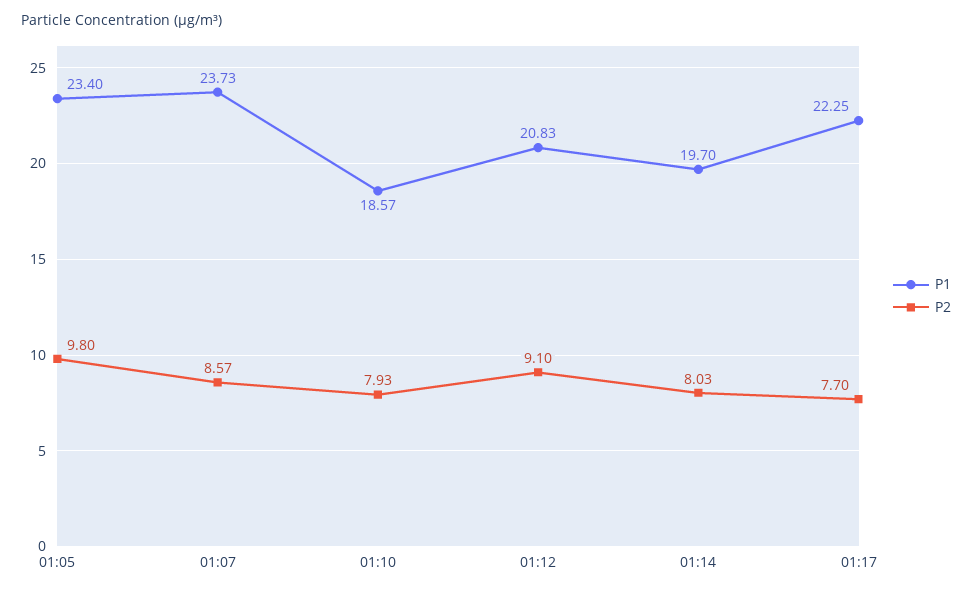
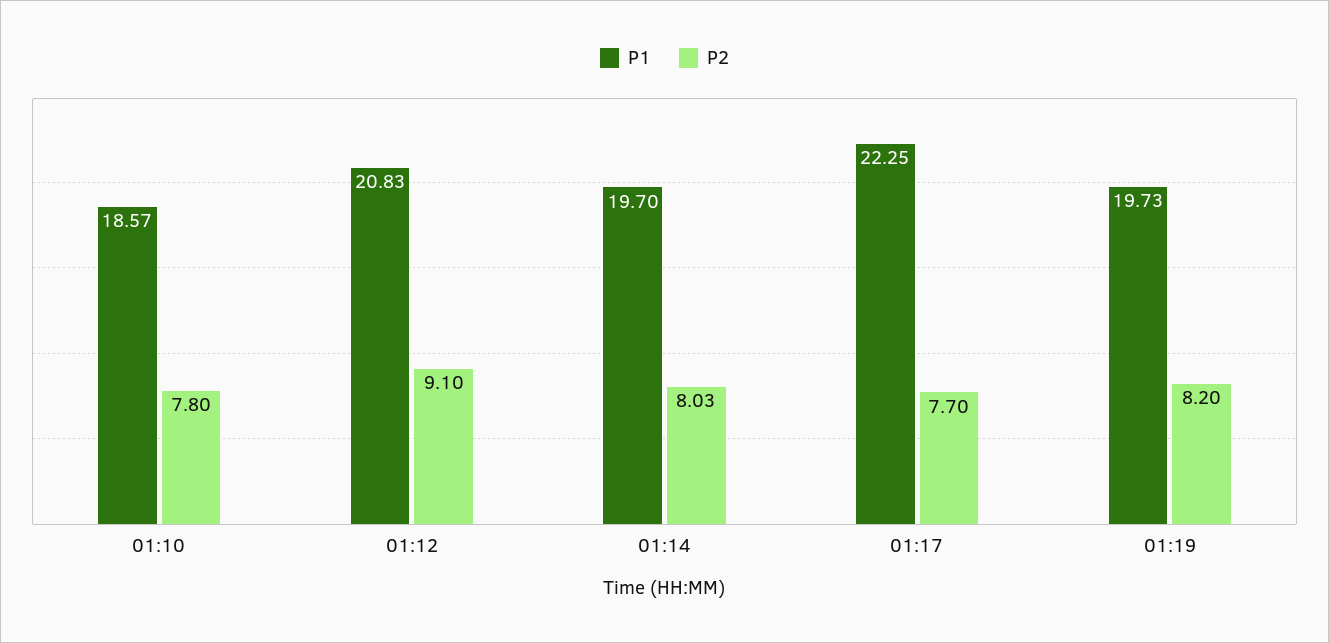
P1, 01:05: 23.4 -> none
P2, 01:05: 9.8 -> none
P1, 01:07: 23.73 -> none
P2, 01:07: 8.57 -> none
P2, 01:10: 7.93 -> 7.8
P1, 01:19: none -> 19.73
P2, 01:19: none -> 8.2

